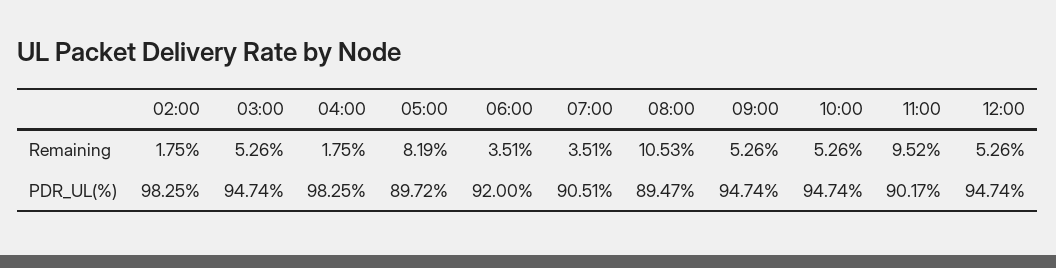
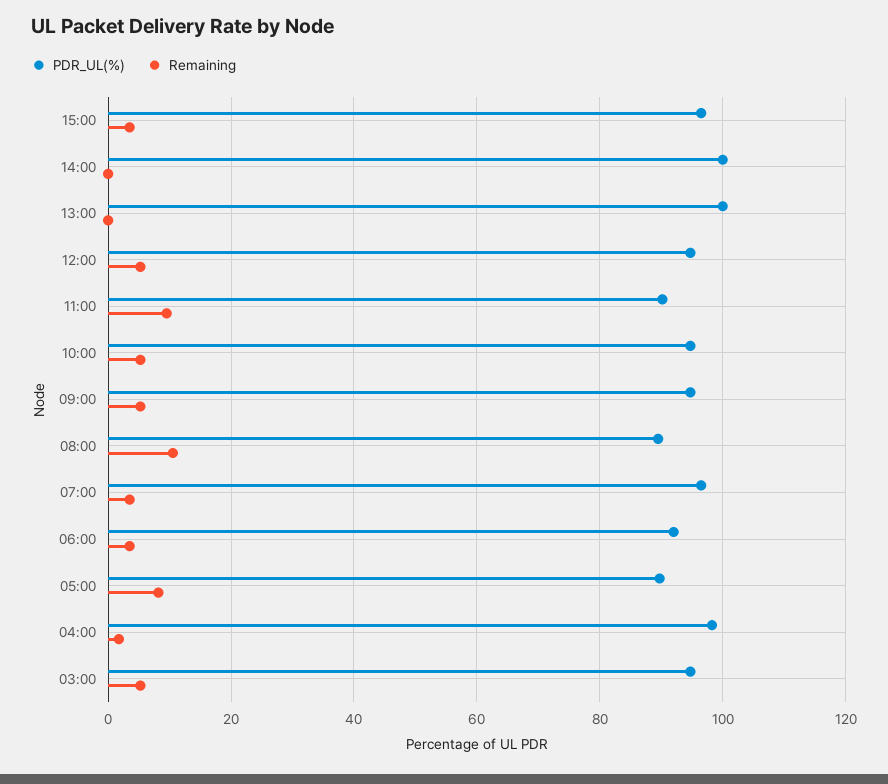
Remaining, 02:00: 1.75 -> none
PDR_UL(%), 02:00: 98.25 -> none
PDR_UL(%), 07:00: 90.51 -> 96
PDR_UL(%), 15:00: none -> 96
Remaining, 15:00: none -> 4
PDR_UL(%), 14:00: none -> 100
Remaining, 14:00: none -> 0
PDR_UL(%), 13:00: none -> 100
Remaining, 13:00: none -> 0

